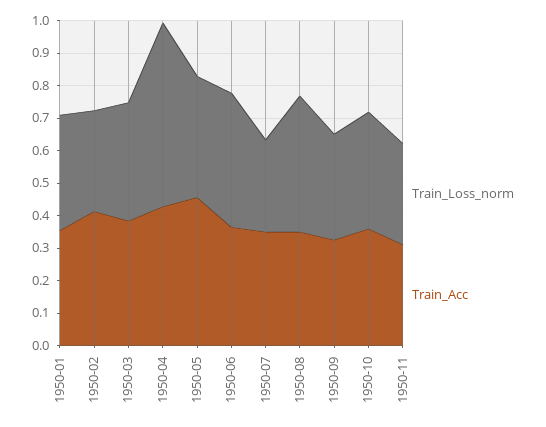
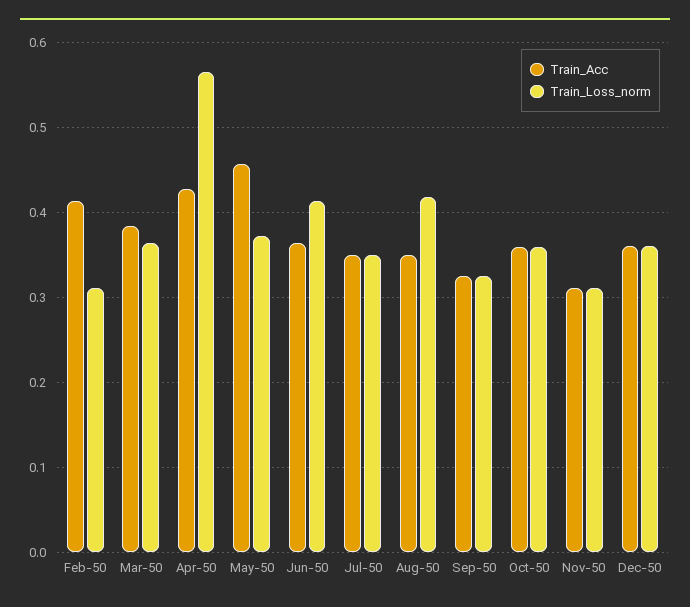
Train_Loss_norm, 1950-01: 0.35 -> none
Train_Acc, 1950-01: 0.35 -> none
Train_Loss_norm, 1950-07: 0.275 -> 0.35
Train_Acc, Dec-50: none -> 0.36
Train_Loss_norm, Dec-50: none -> 0.36

